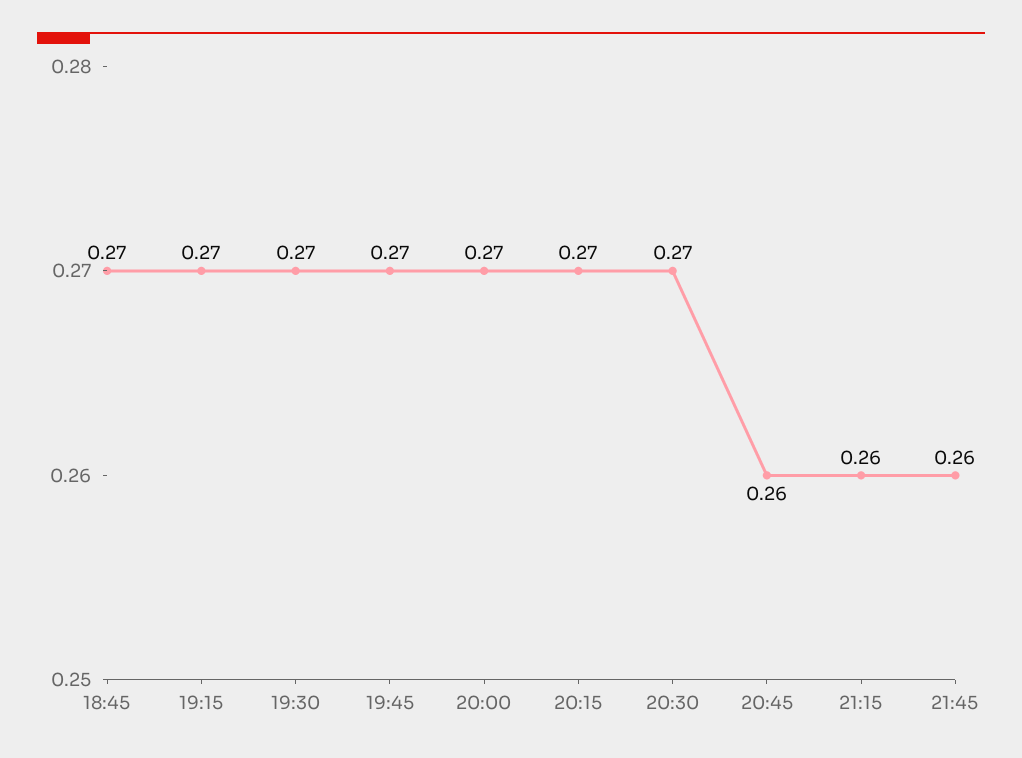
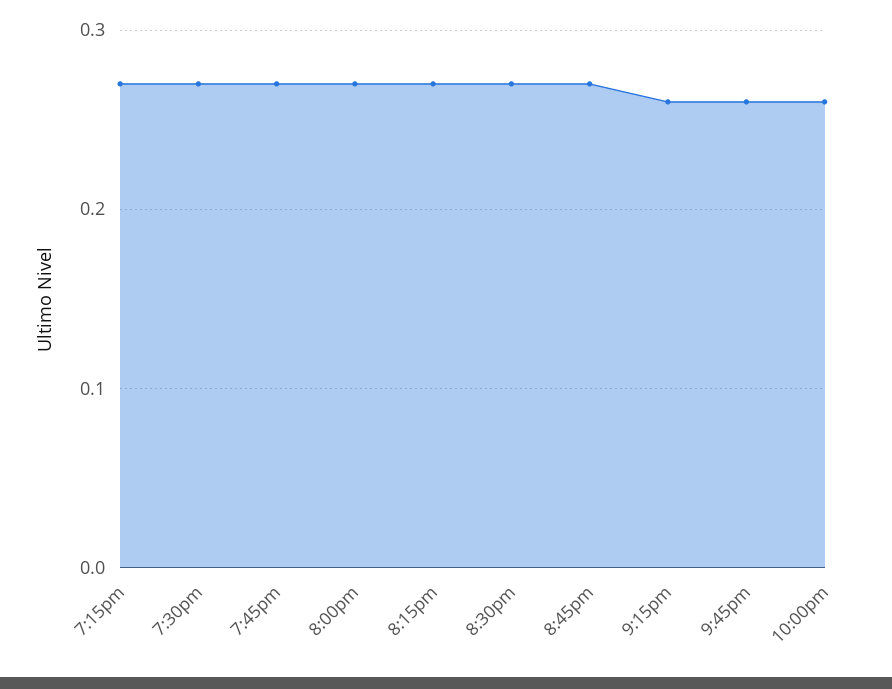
18:45: 0.27 -> none
20:45: 0.26 -> 0.27
10:00pm: none -> 0.26

